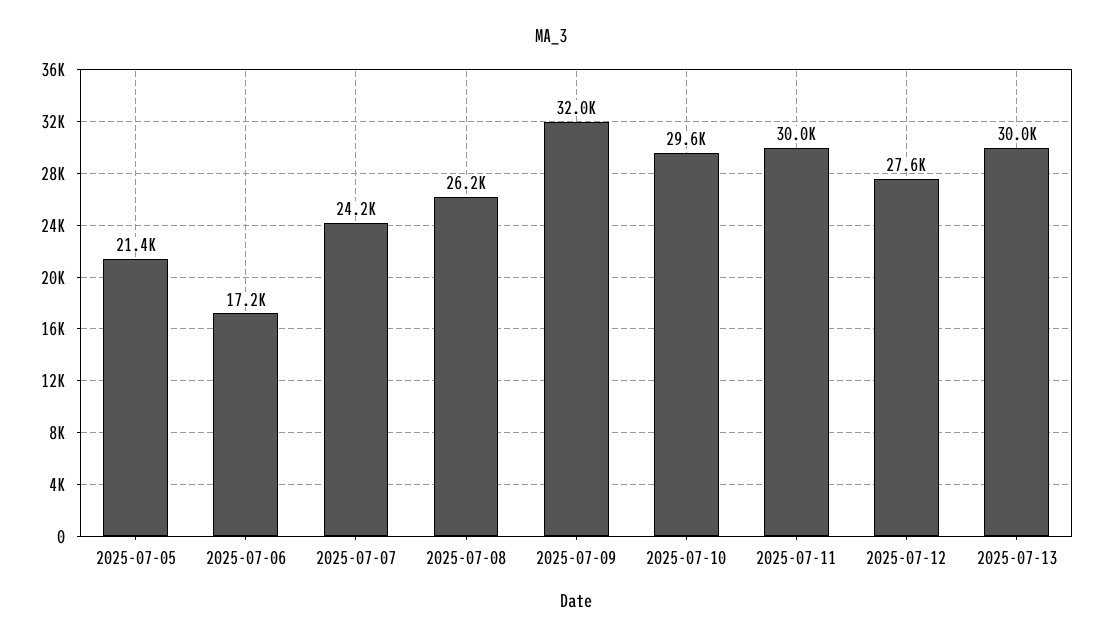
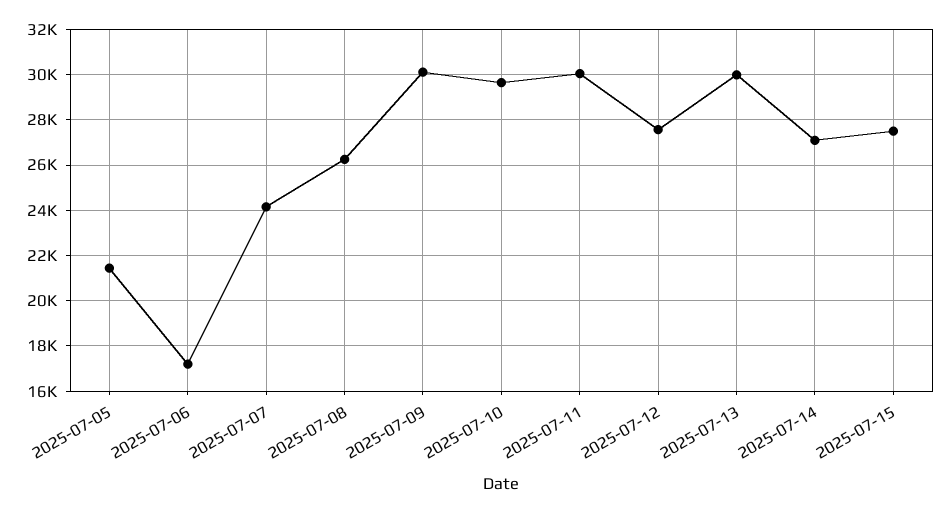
2025-07-09: 32000 -> 30000
2025-07-14: none -> 27000
2025-07-15: none -> 27500

